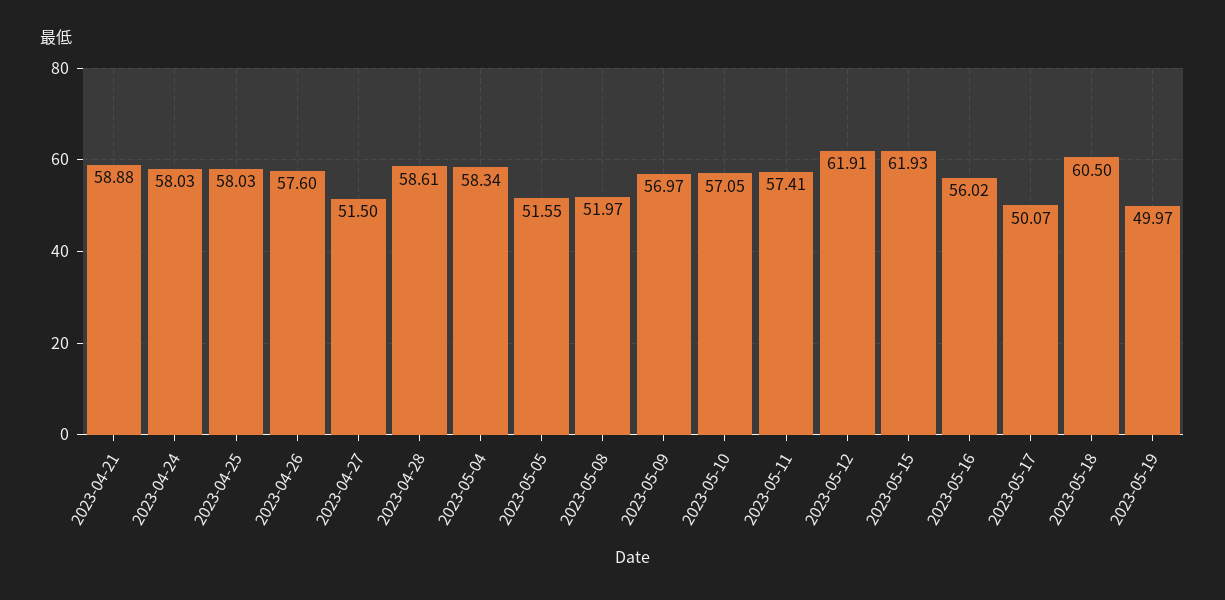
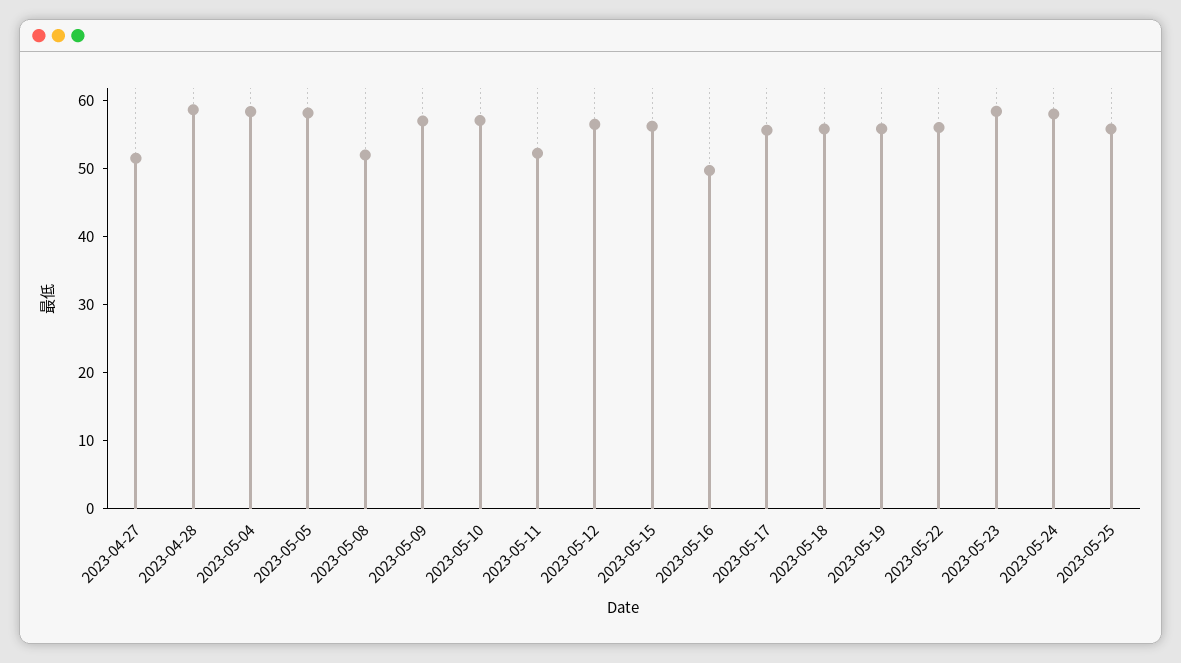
2023-04-21: 58.88 -> none
2023-04-24: 58.03 -> none
2023-04-25: 58.03 -> none
2023-04-26: 57.6 -> none
2023-05-05: 51.55 -> 58
2023-05-11: 57.41 -> 52
2023-05-12: 61.91 -> 56
2023-05-15: 61.93 -> 56
2023-05-16: 56.02 -> 50
2023-05-17: 50.07 -> 56
2023-05-18: 60.5 -> 56
2023-05-19: 49.97 -> 56
2023-05-22: none -> 56
2023-05-23: none -> 58
2023-05-24: none -> 58
2023-05-25: none -> 56

